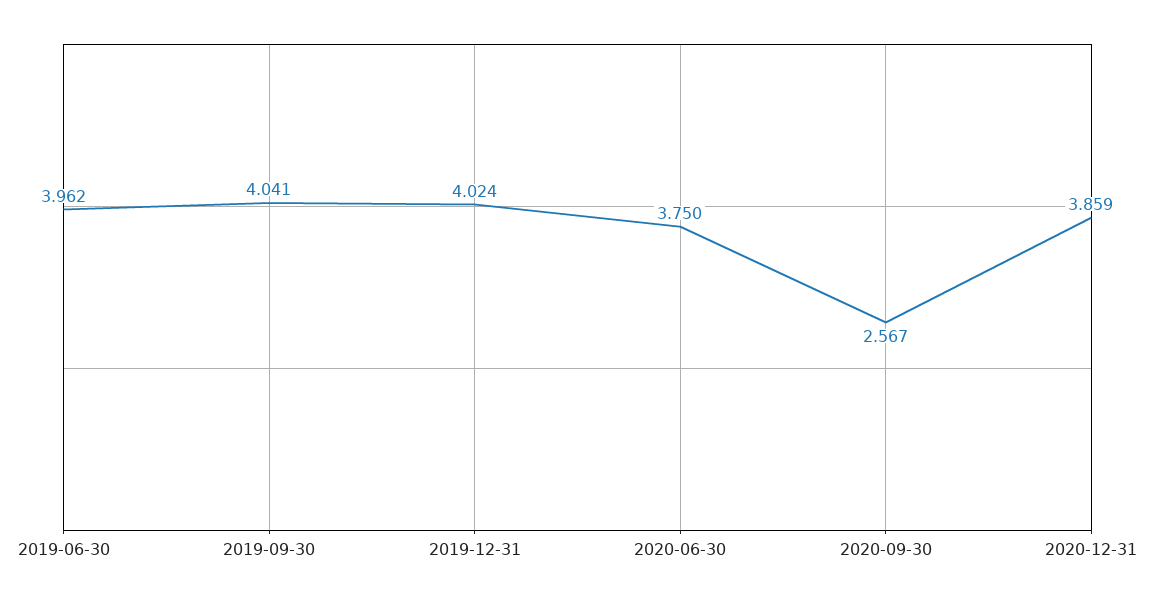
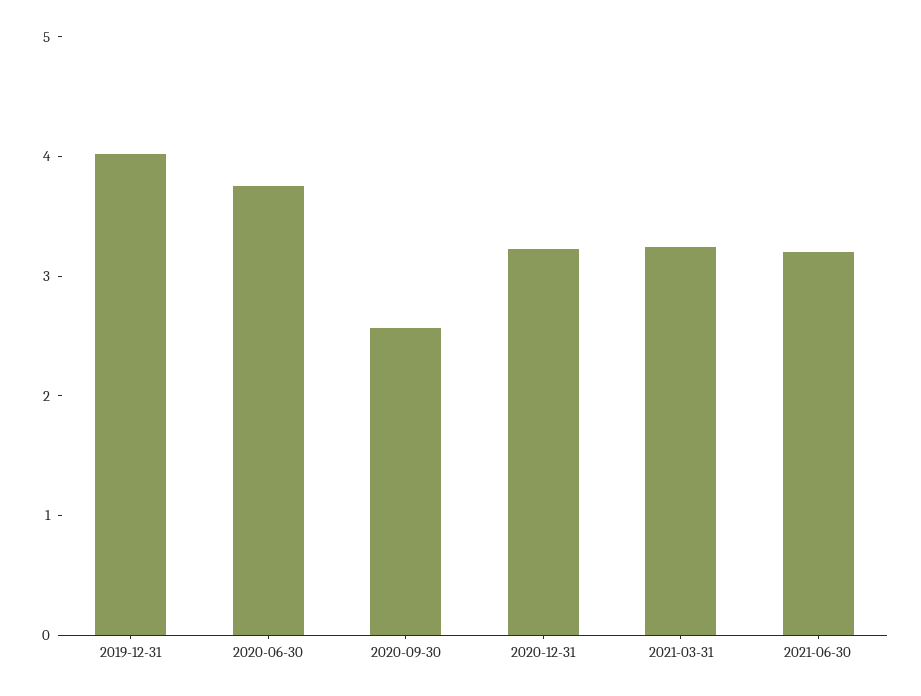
2019-06-30: 3.962 -> none
2019-09-30: 4.041 -> none
2020-12-31: 3.859 -> 3.2
2021-03-31: none -> 3.2
2021-06-30: none -> 3.2

